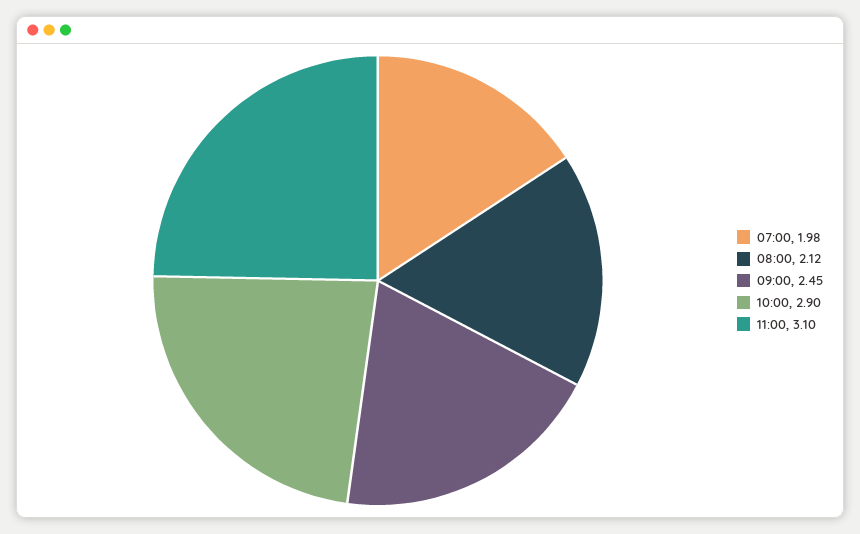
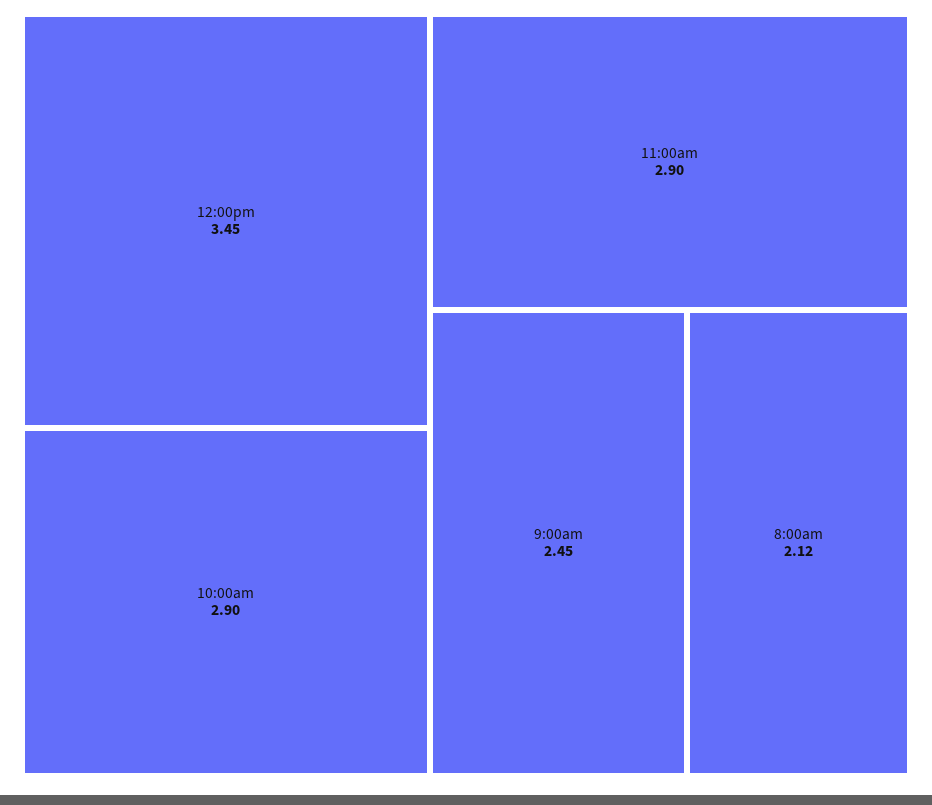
07:00: 1.98 -> none
11:00: 3.1 -> 2.9
12:00pm: none -> 3.45

